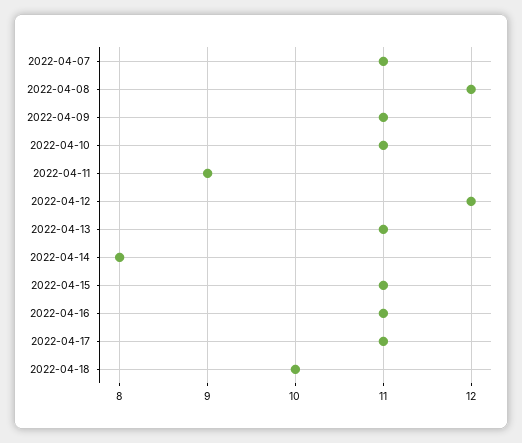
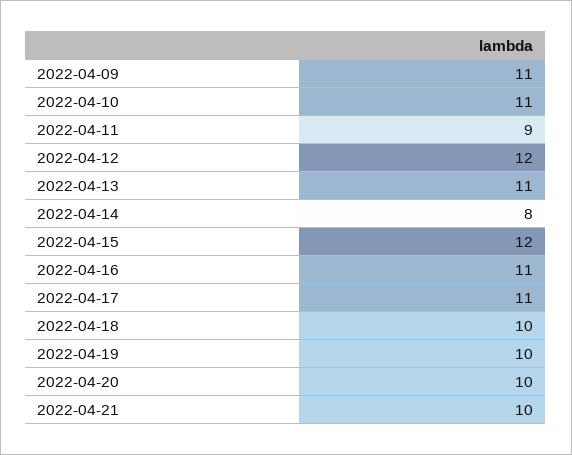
2022-04-07: 11 -> none
2022-04-08: 12 -> none
2022-04-15: 11 -> 12
2022-04-19: none -> 10
2022-04-20: none -> 10
2022-04-21: none -> 10

